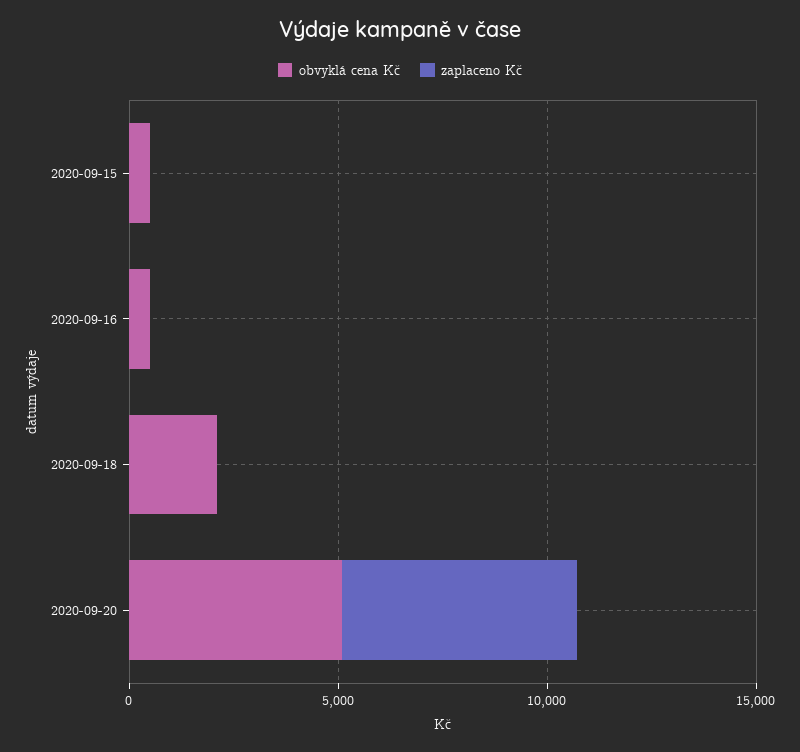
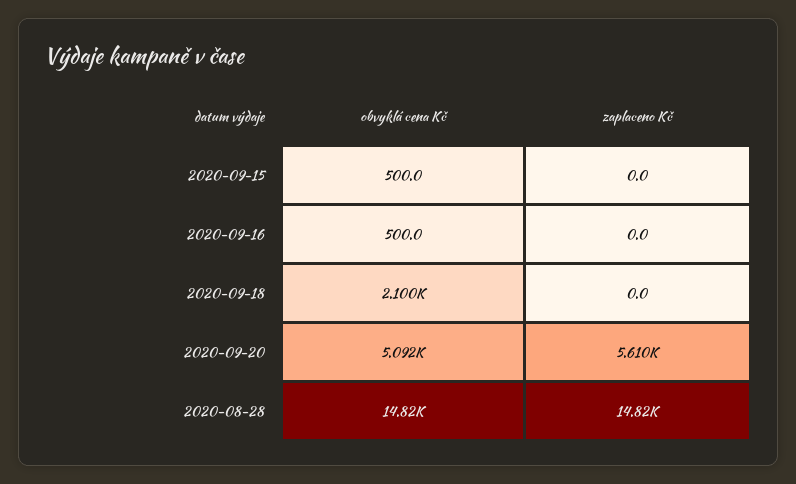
obvyklá cena Kč, 2020-08-28: none -> 14820
zaplaceno Kč, 2020-08-28: none -> 14820

